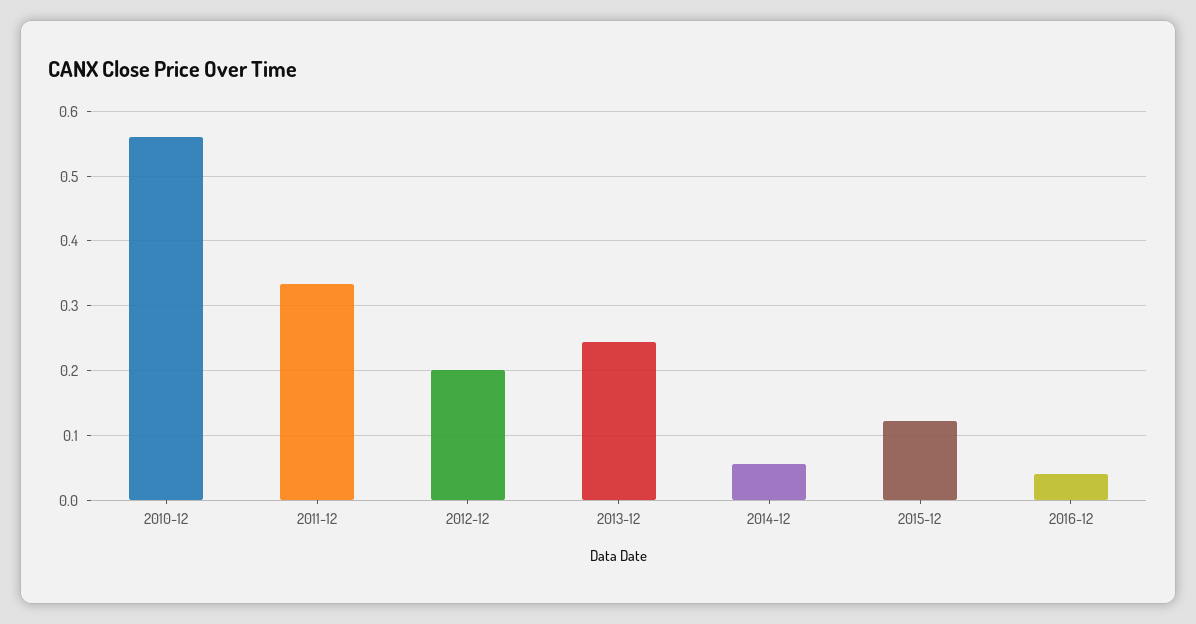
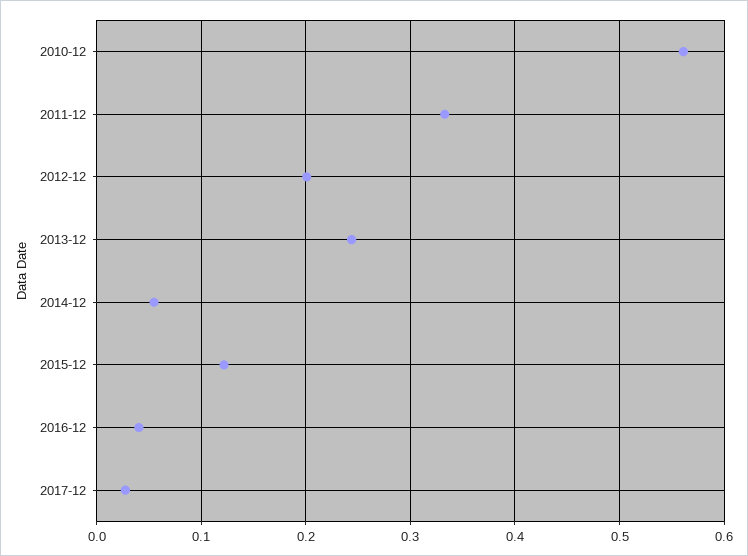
2017-12: none -> 0.03

